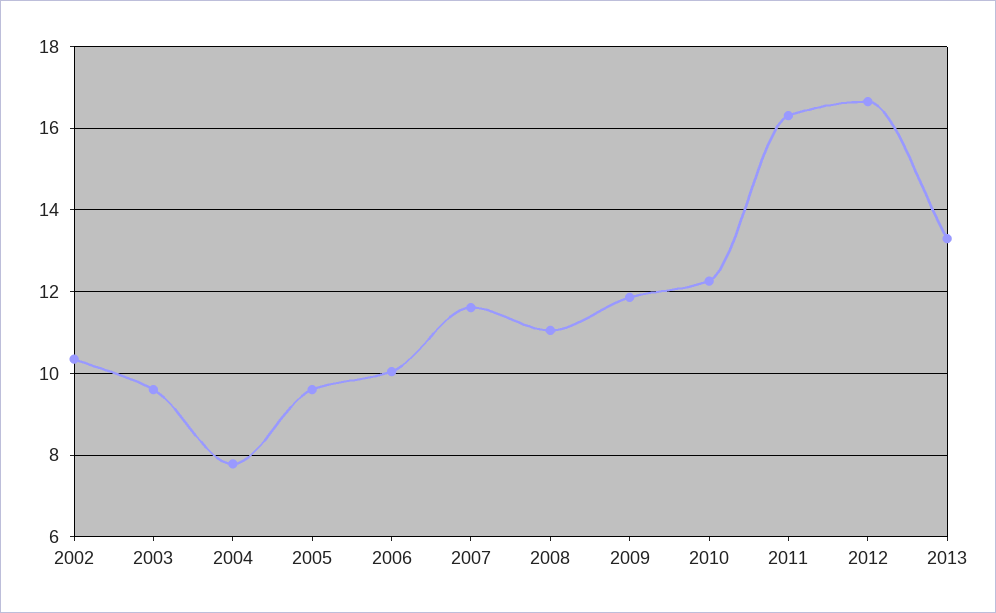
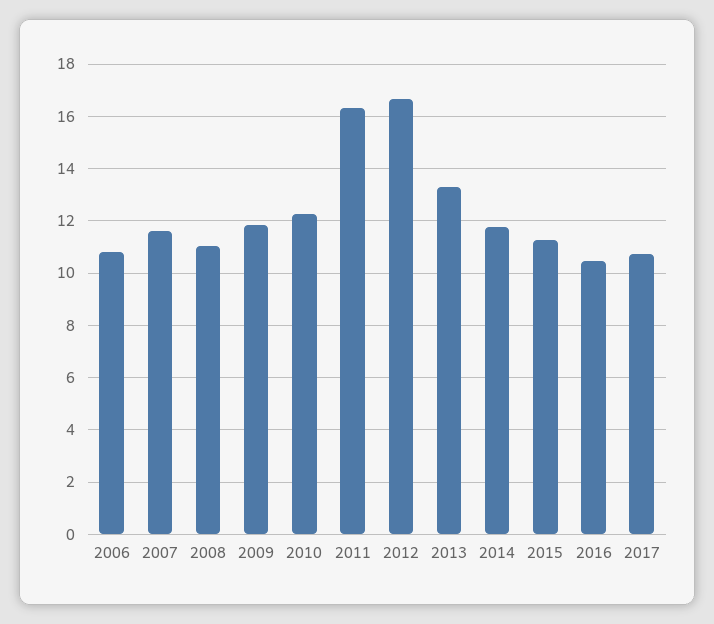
2002: 10.4 -> none
2003: 9.6 -> none
2004: 7.8 -> none
2005: 9.6 -> none
2006: 10 -> 10.75
2014: none -> 11.75
2015: none -> 11.25
2016: none -> 10.5
2017: none -> 10.75

